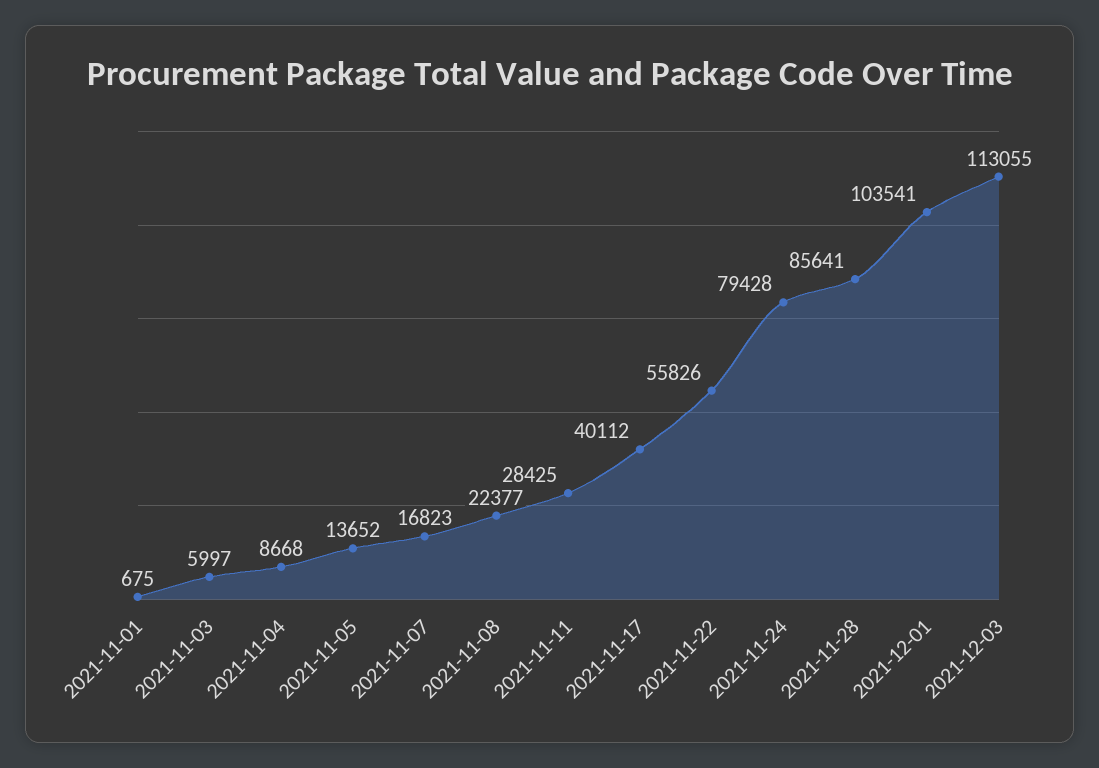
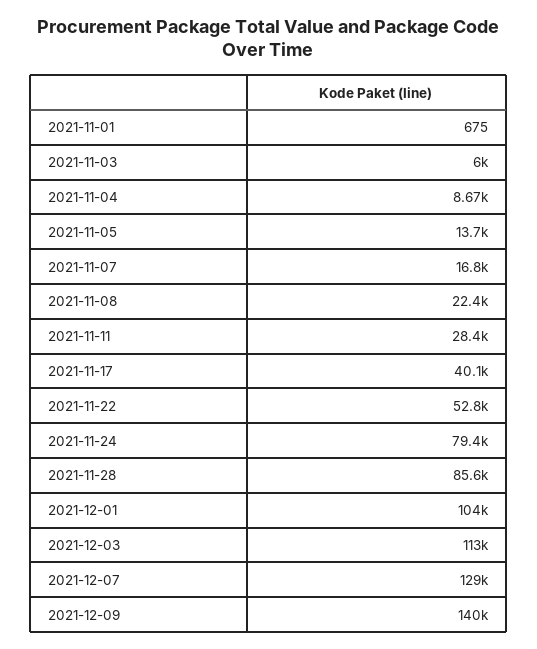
2021-11-22: 55826 -> 52800
2021-12-07: none -> 129000
2021-12-09: none -> 140000

